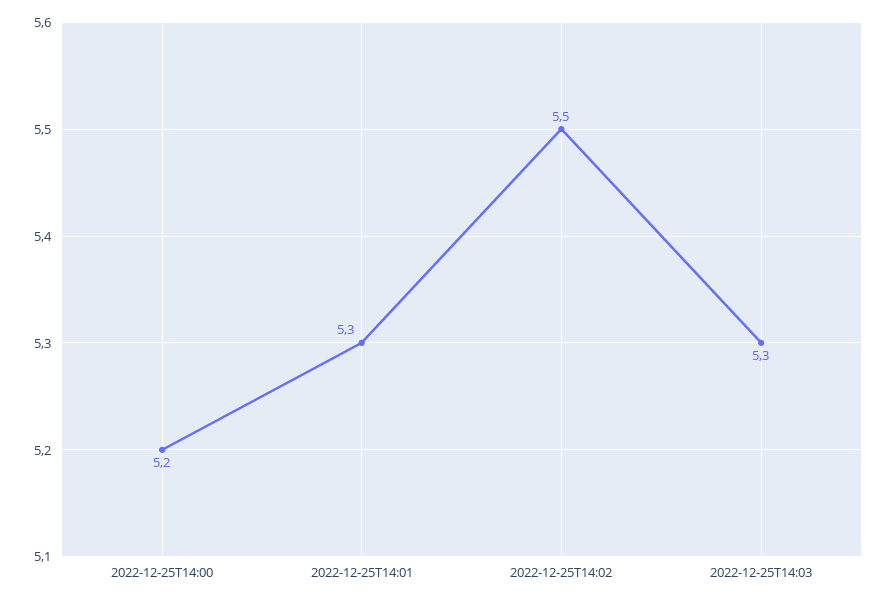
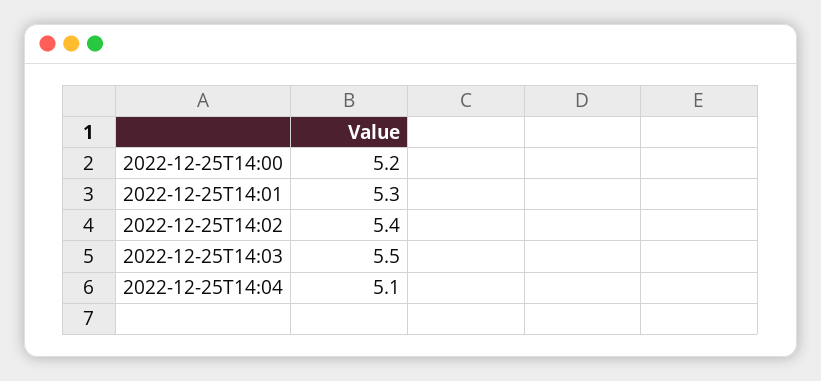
2022-12-25T14:02: 5.5 -> 5.4
2022-12-25T14:03: 5.3 -> 5.5
2022-12-25T14:04: none -> 5.1

